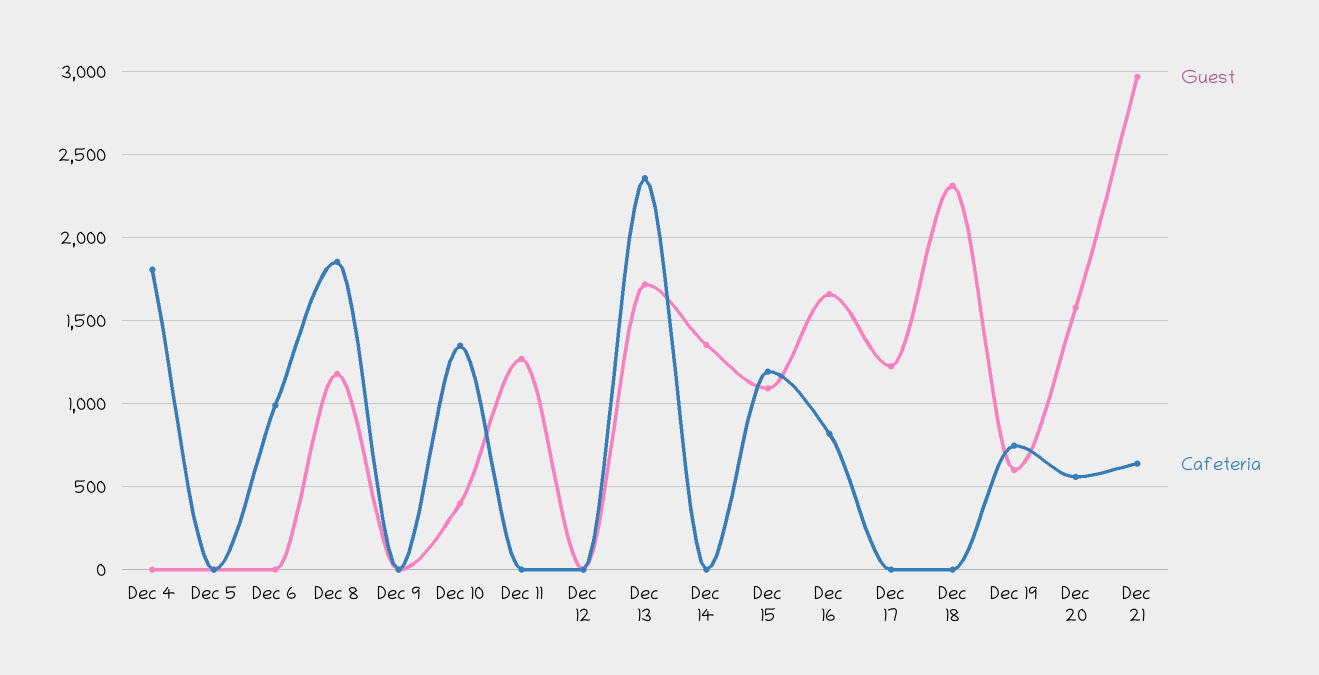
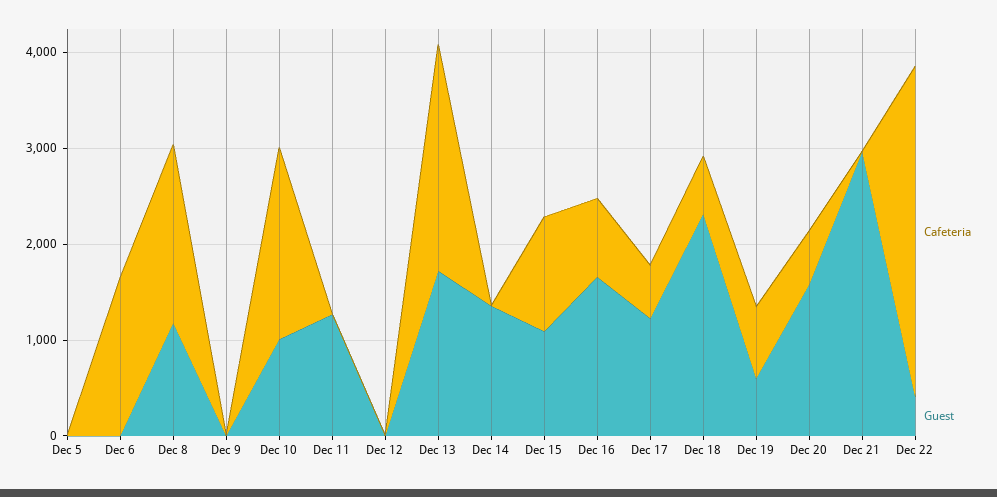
Guest, Dec 4: 0 -> none
Cafeteria, Dec 4: 1800 -> none
Cafeteria, Dec 6: 1000 -> 1600
Guest, Dec 10: 400 -> 1000
Cafeteria, Dec 10: 1350 -> 2000
Cafeteria, Dec 17: 0 -> 600
Cafeteria, Dec 18: 0 -> 600
Cafeteria, Dec 21: 650 -> 0
Cafeteria, Dec 22: none -> 3400
Guest, Dec 22: none -> 400

